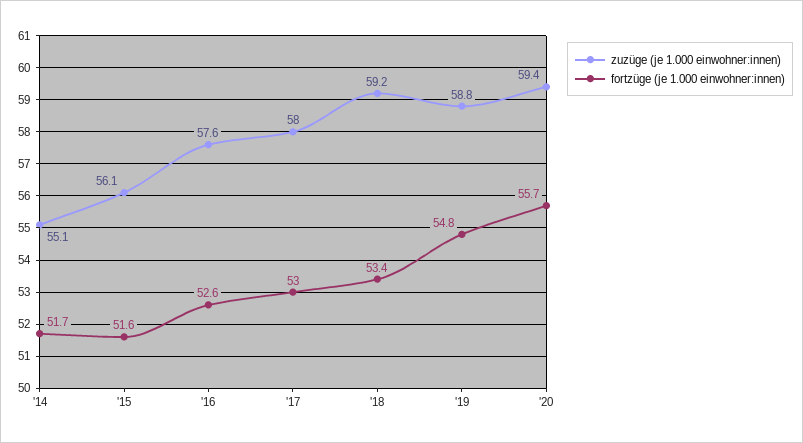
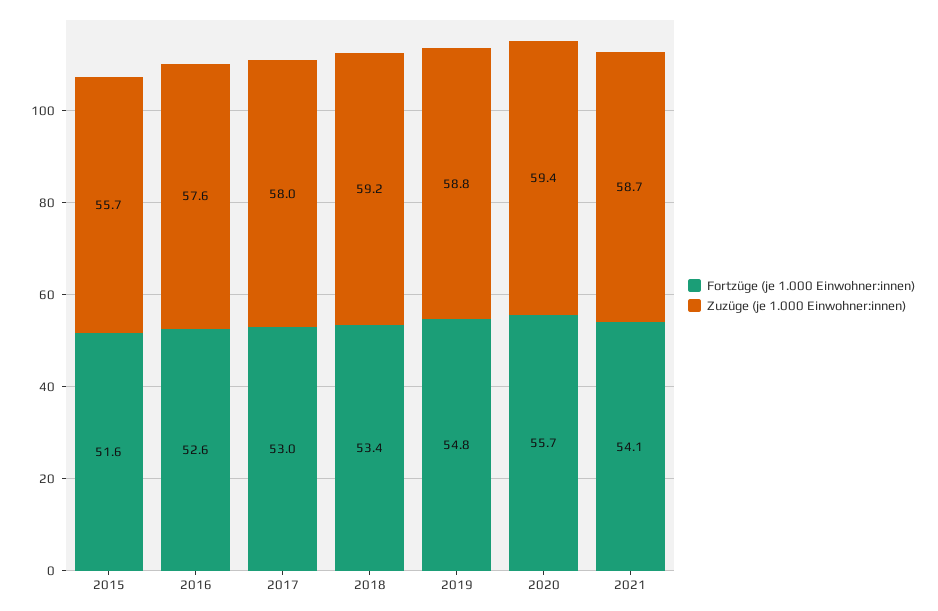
zuzüge (je 1.000 einwohner:innen), '14: 55.1 -> none
fortzüge (je 1.000 einwohner:innen), '14: 51.7 -> none
zuzüge (je 1.000 einwohner:innen), '15: 56.1 -> 55.7
fortzüge (je 1.000 einwohner:innen), 2021: none -> 54.1
zuzüge (je 1.000 einwohner:innen), 2021: none -> 58.7

